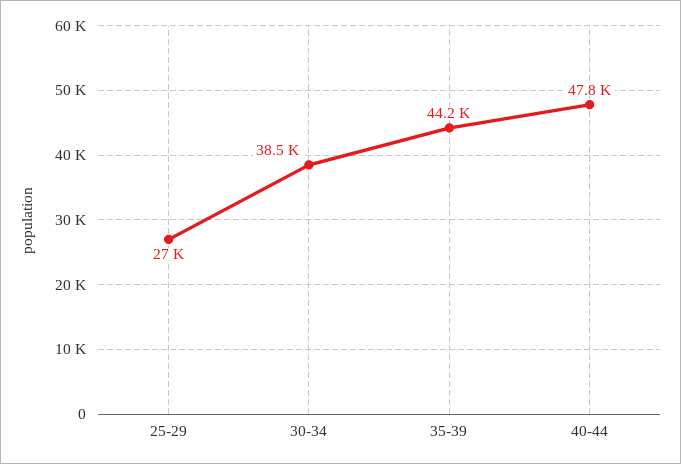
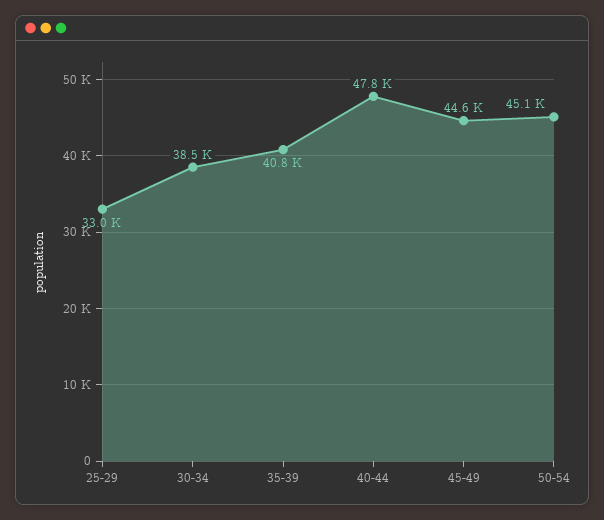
25-29: 27000 -> 33000
35-39: 44200 -> 40800
45-49: none -> 44600
50-54: none -> 45100

